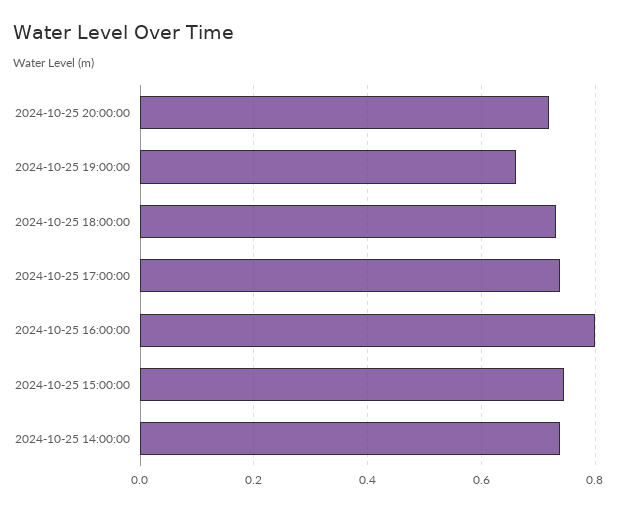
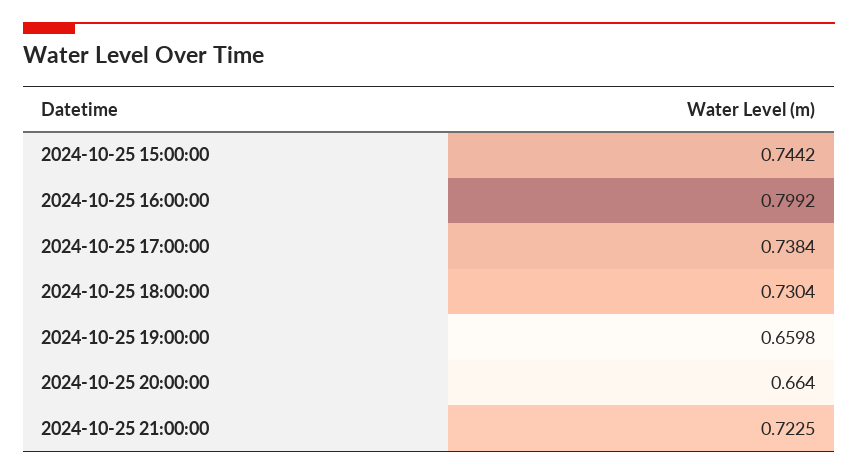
2024-10-25 20:00:00: 0.72 -> 0.664
2024-10-25 14:00:00: 0.74 -> none
2024-10-25 21:00:00: none -> 0.7225

